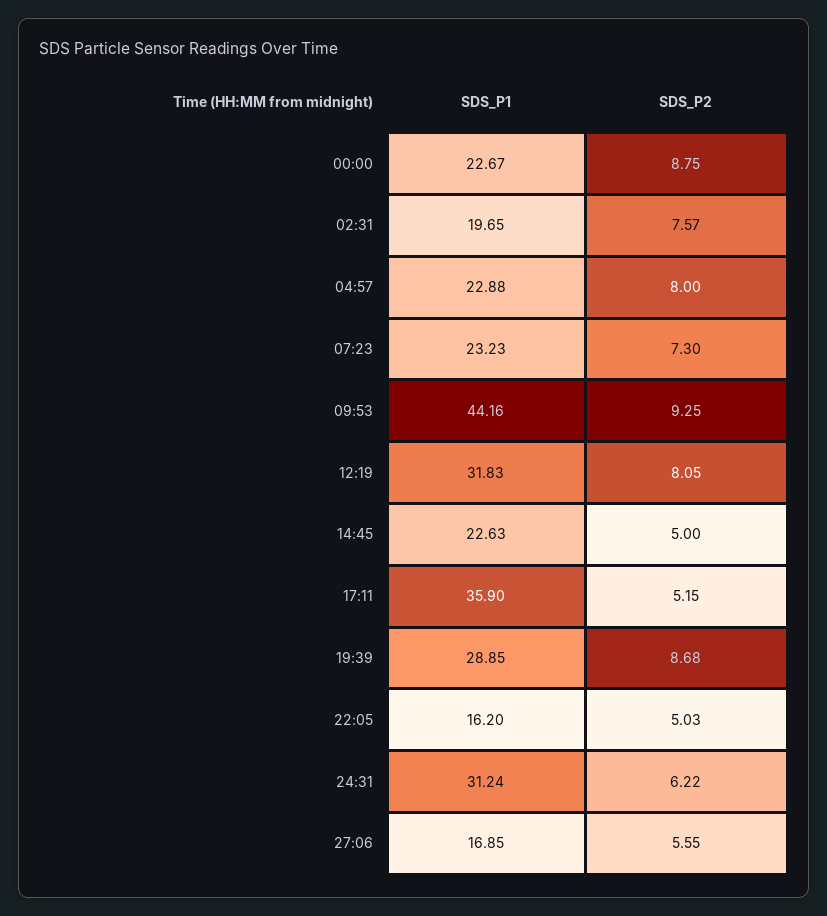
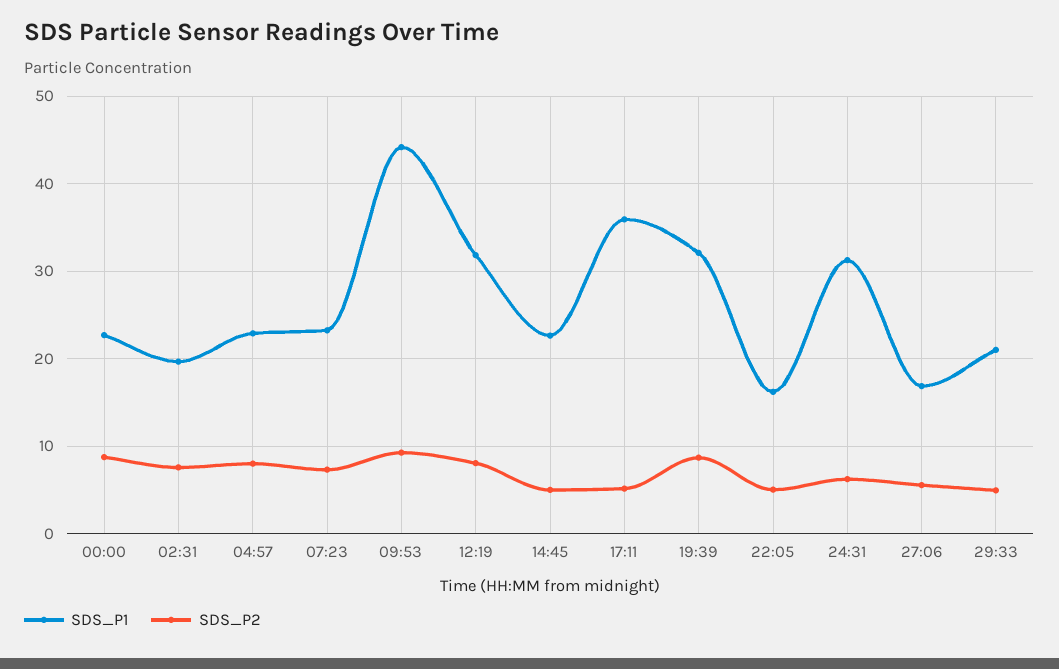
SDS_P1, 19:39: 28.85 -> 32
SDS_P1, 29:33: none -> 21
SDS_P2, 29:33: none -> 5

